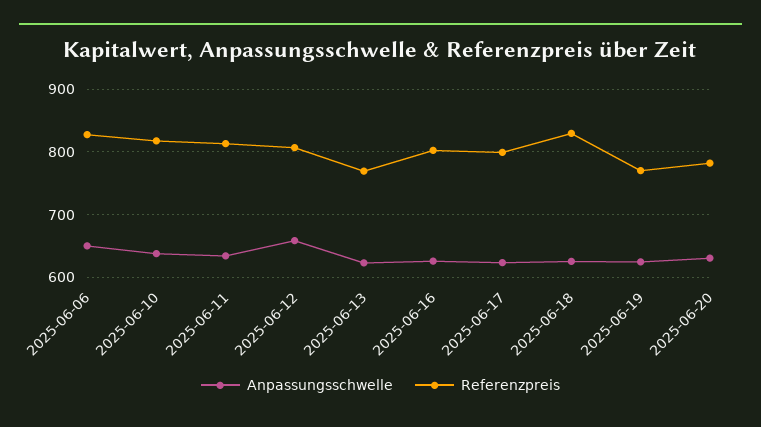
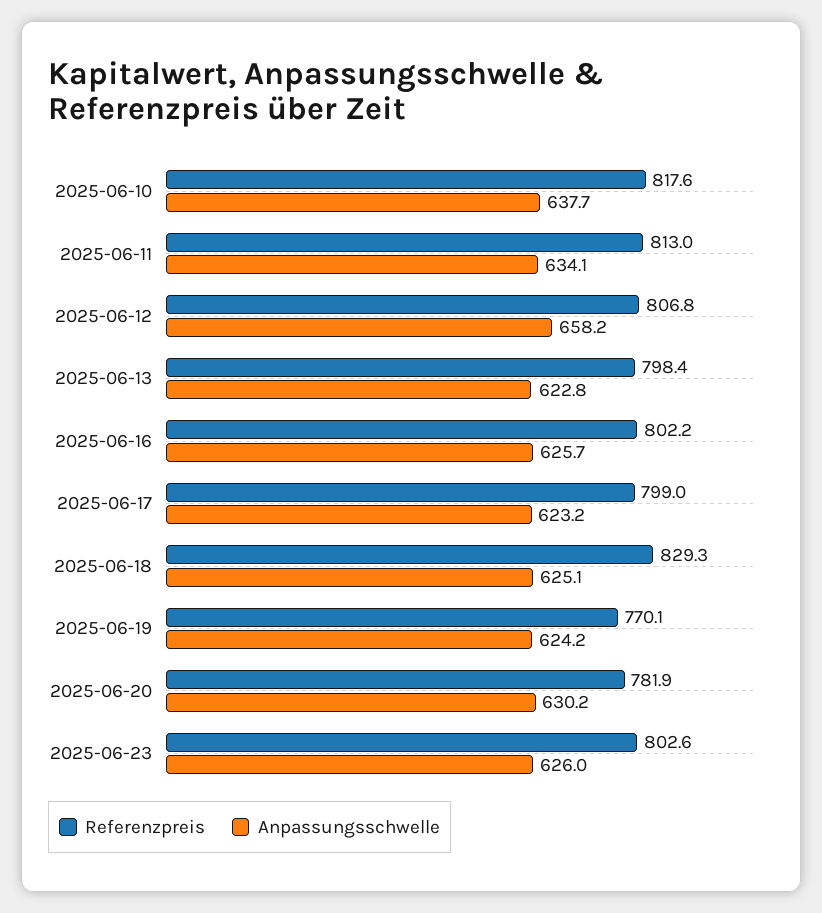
Anpassungsschwelle, 2025-06-06: 650 -> none
Referenzpreis, 2025-06-06: 830 -> none
Referenzpreis, 2025-06-13: 770 -> 798.4
Referenzpreis, 2025-06-23: none -> 802.6
Anpassungsschwelle, 2025-06-23: none -> 626

